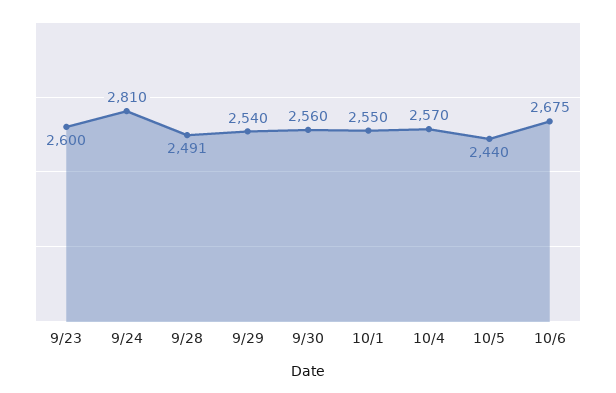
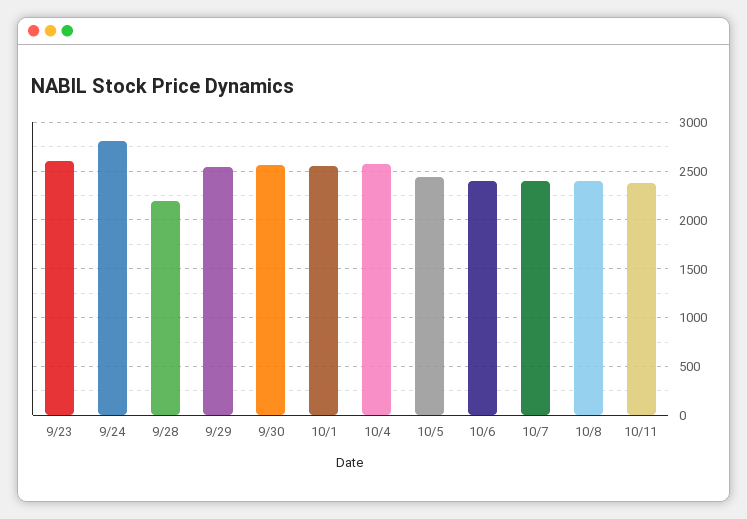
9/28: 2491 -> 2200
10/6: 2675 -> 2400
10/7: none -> 2400
10/8: none -> 2400
10/11: none -> 2400

